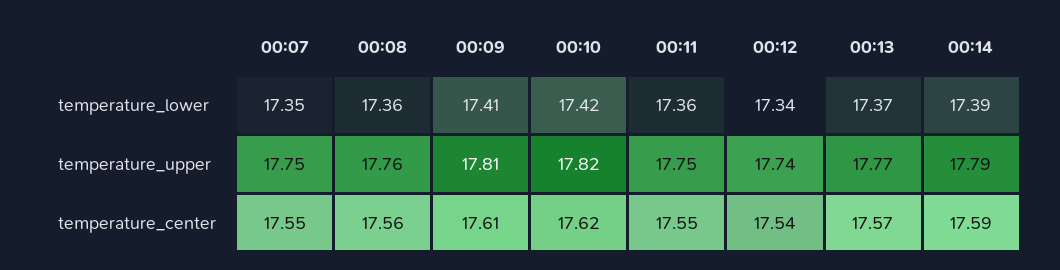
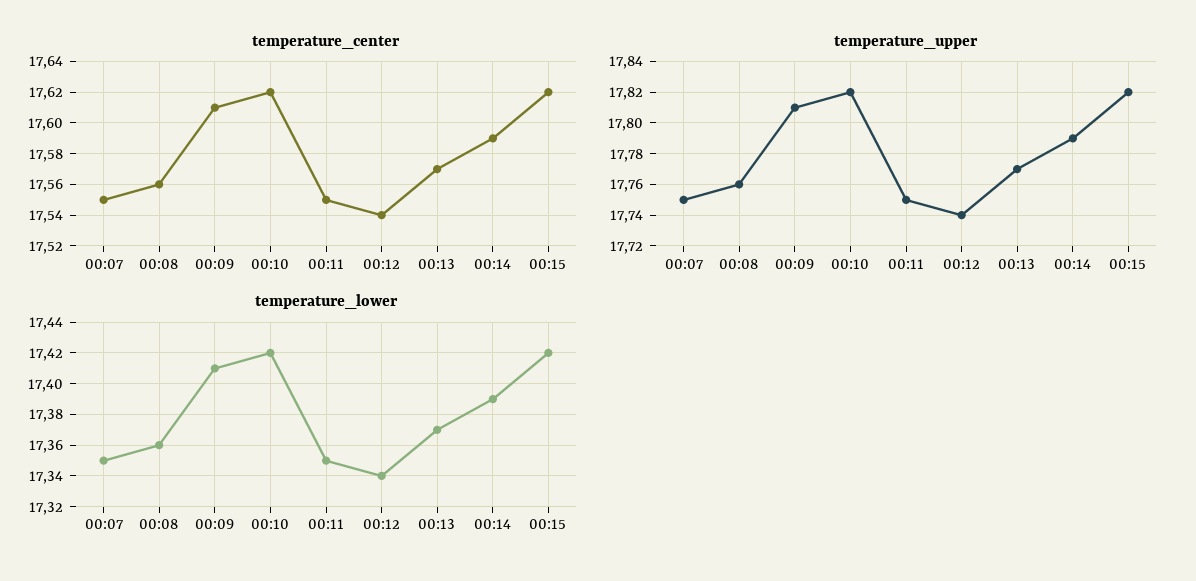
temperature_lower, 00:11: 17.36 -> 17.35
temperature_center, 00:15: none -> 17.62
temperature_upper, 00:15: none -> 17.82
temperature_lower, 00:15: none -> 17.42

